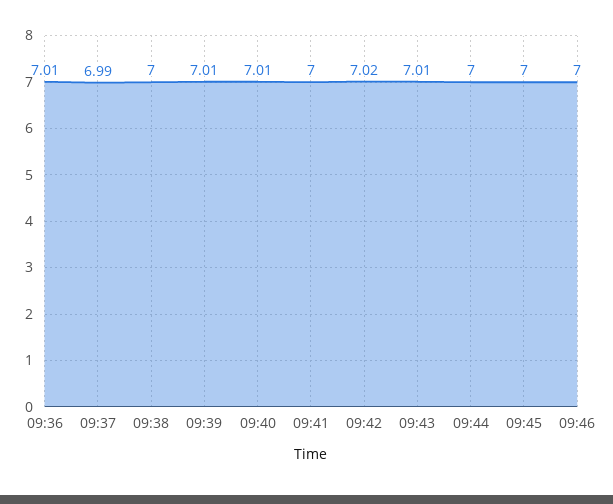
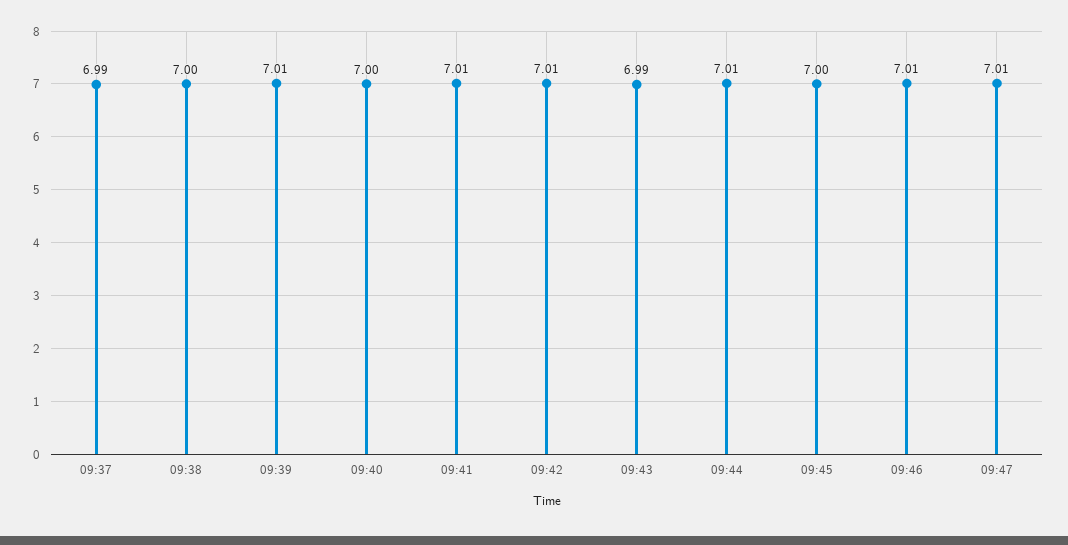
09:36: 7.01 -> none
09:40: 7.01 -> 7
09:41: 7 -> 7.01
09:42: 7.02 -> 7.01
09:43: 7.01 -> 6.99
09:44: 7 -> 7.01
09:46: 7 -> 7.01
09:47: none -> 7.01

